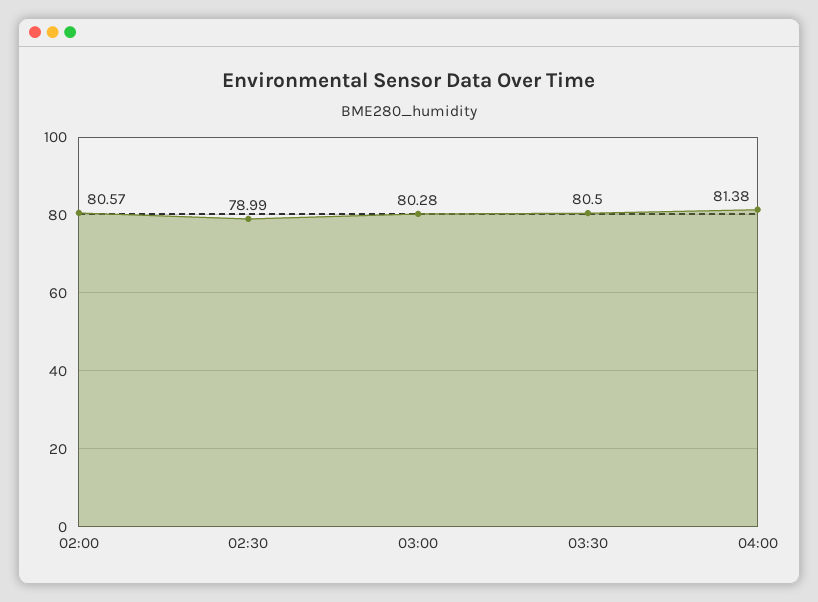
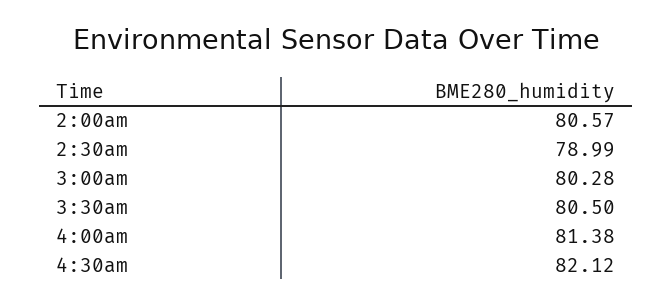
4:30am: none -> 82.12

